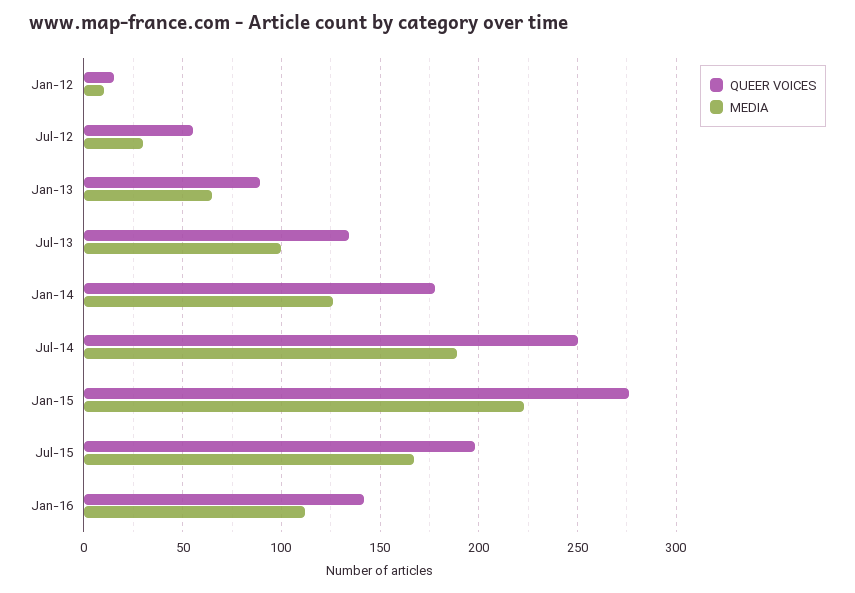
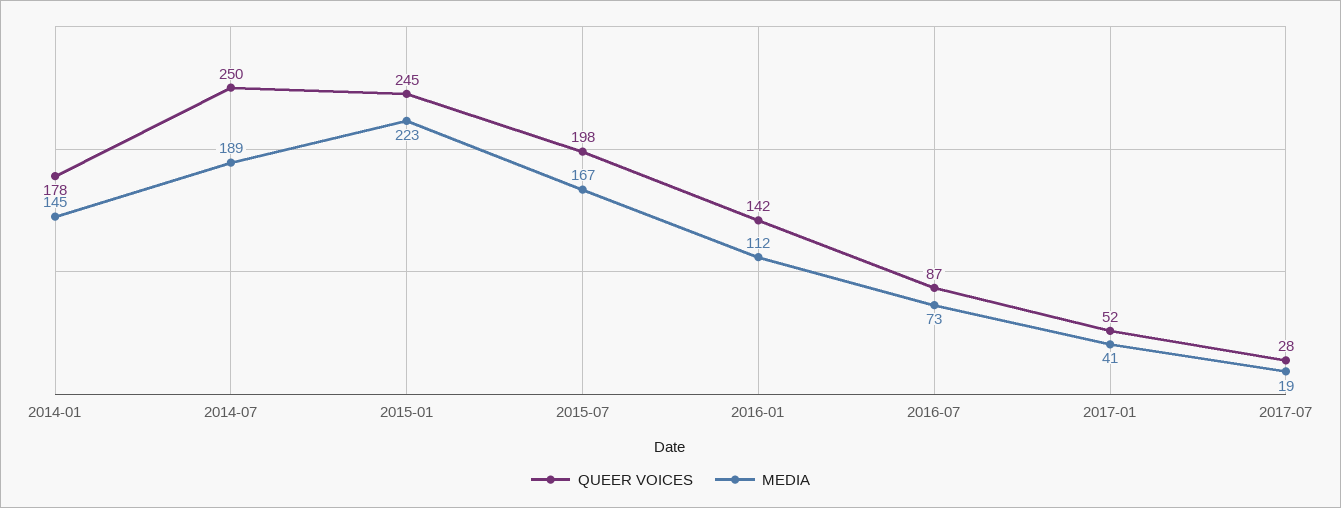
QUEER VOICES, Jan-12: 15 -> none
MEDIA, Jan-12: 10 -> none
QUEER VOICES, Jul-12: 55 -> none
MEDIA, Jul-12: 30 -> none
QUEER VOICES, Jan-13: 90 -> none
MEDIA, Jan-13: 65 -> none
QUEER VOICES, Jul-13: 135 -> none
MEDIA, Jul-13: 100 -> none
MEDIA, Jan-14: 125 -> 145
QUEER VOICES, Jan-15: 275 -> 245
QUEER VOICES, 2016-07: none -> 87
MEDIA, 2016-07: none -> 73
QUEER VOICES, 2017-01: none -> 52
MEDIA, 2017-01: none -> 41
QUEER VOICES, 2017-07: none -> 28
MEDIA, 2017-07: none -> 19

